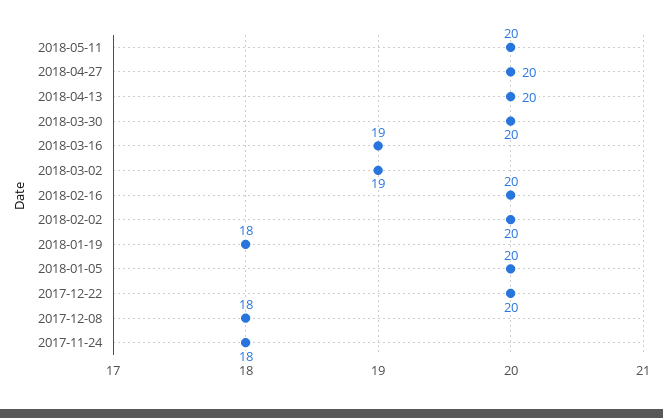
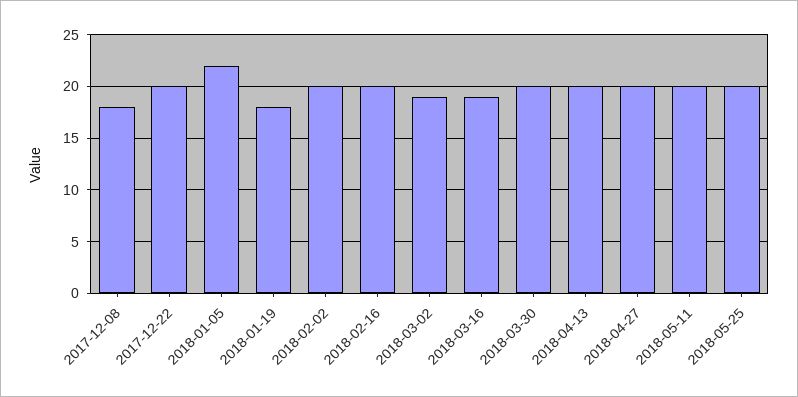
2018-01-05: 20 -> 22
2017-11-24: 18 -> none
2018-05-25: none -> 20

